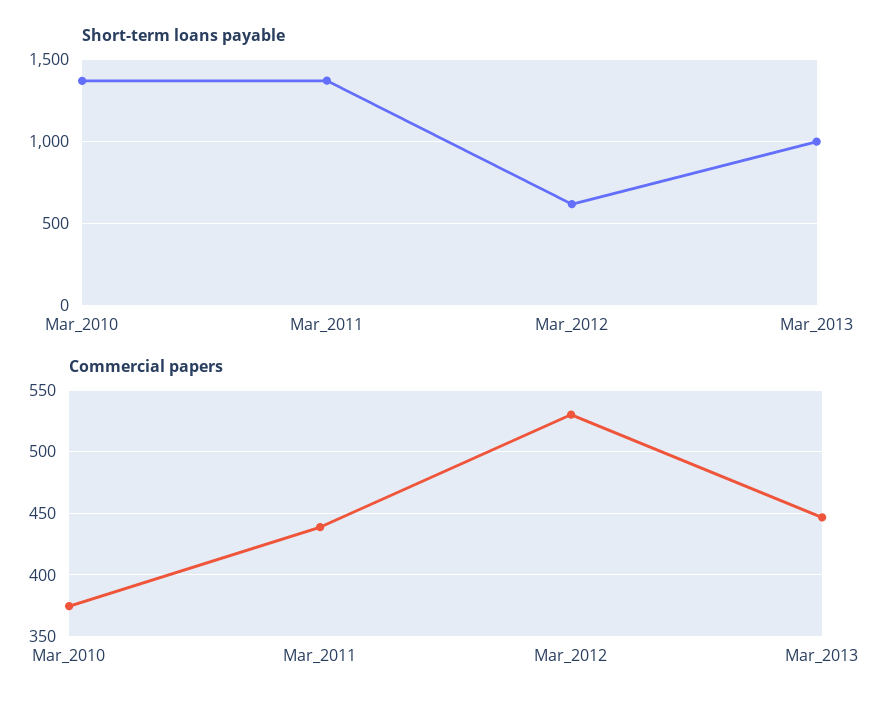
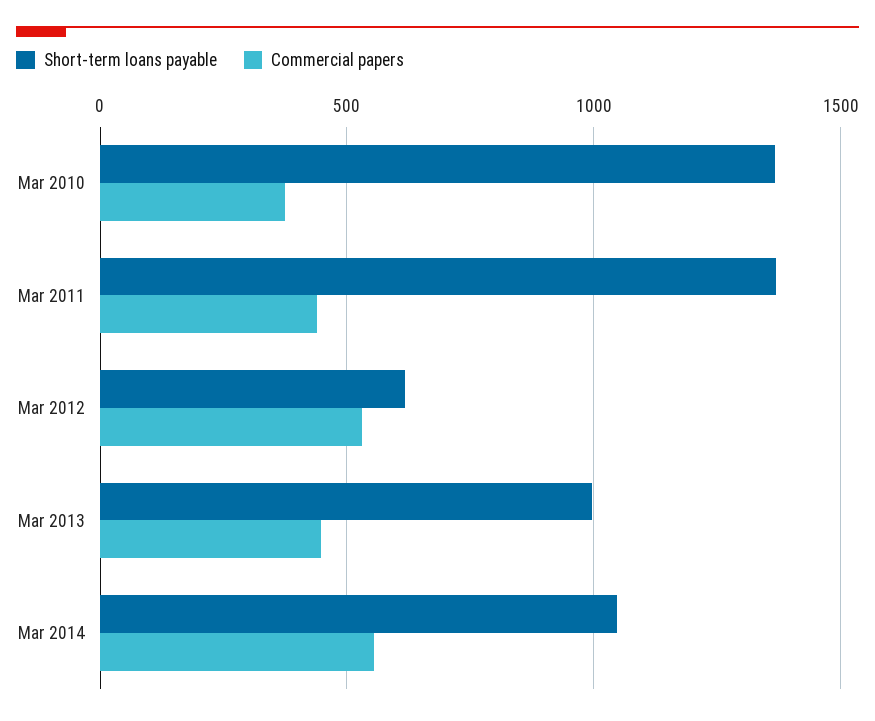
Short-term loans payable, Mar 2014: none -> 1050
Commercial papers, Mar 2014: none -> 550

